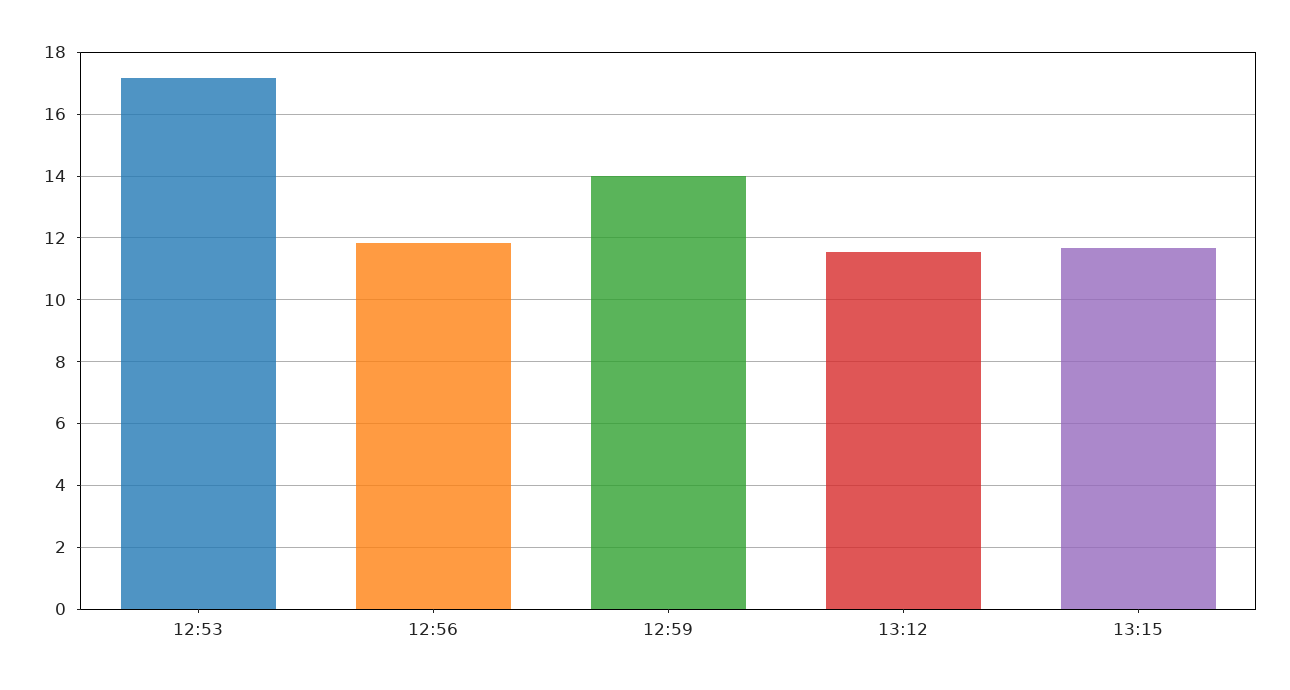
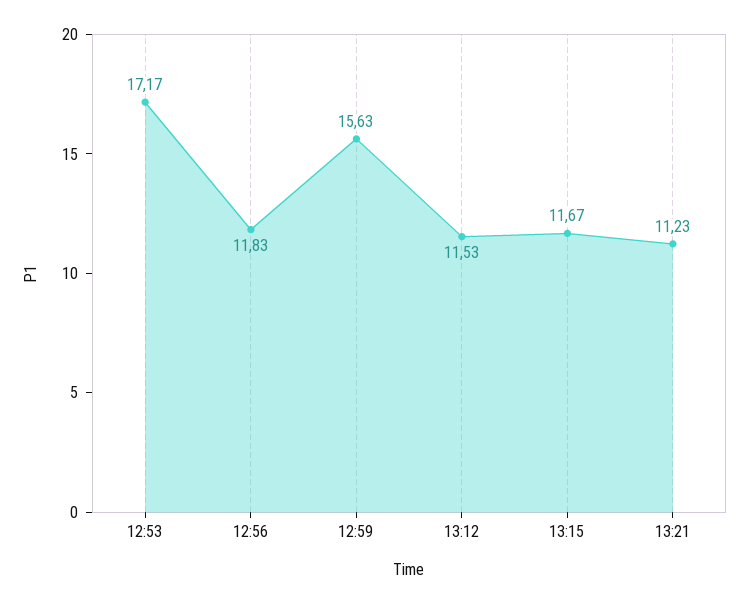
12:59: 14 -> 15.63
13:21: none -> 11.23

